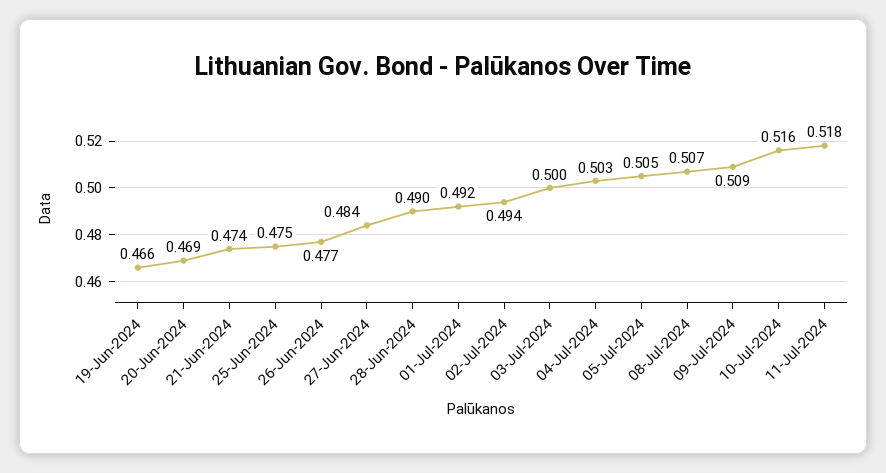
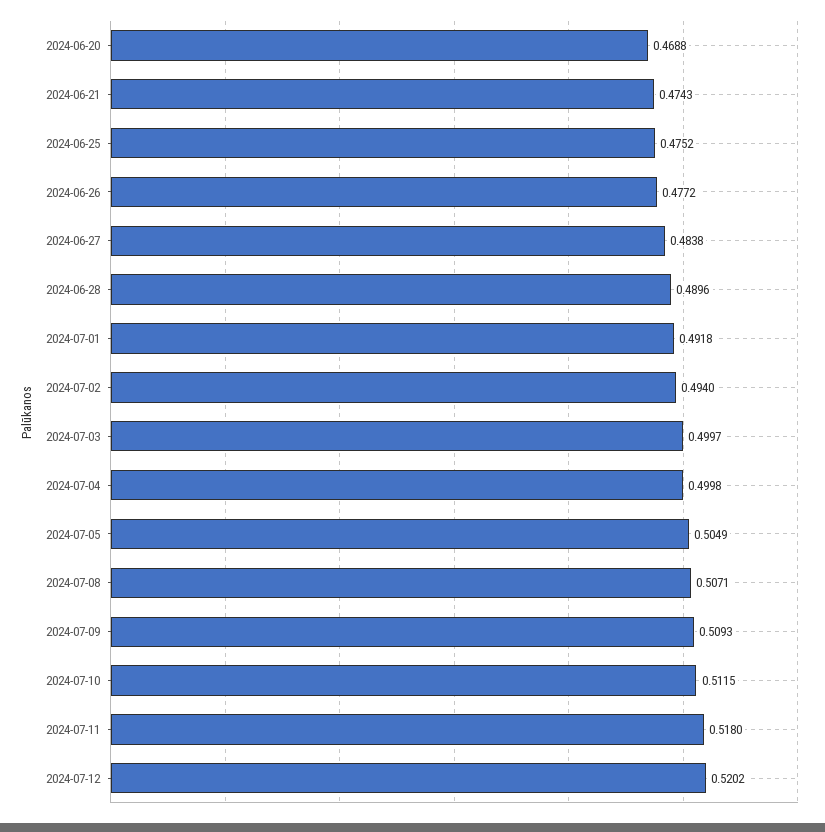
19-Jun-2024: 0.466 -> none
04-Jul-2024: 0.503 -> 0.4998
10-Jul-2024: 0.516 -> 0.5115
2024-07-12: none -> 0.5202

